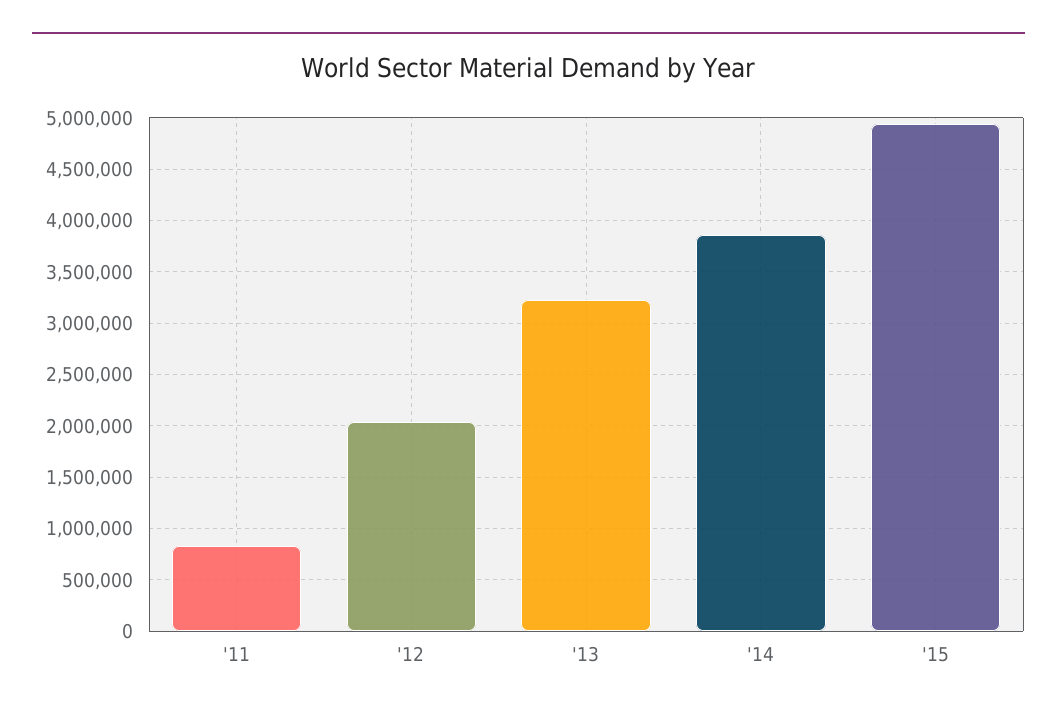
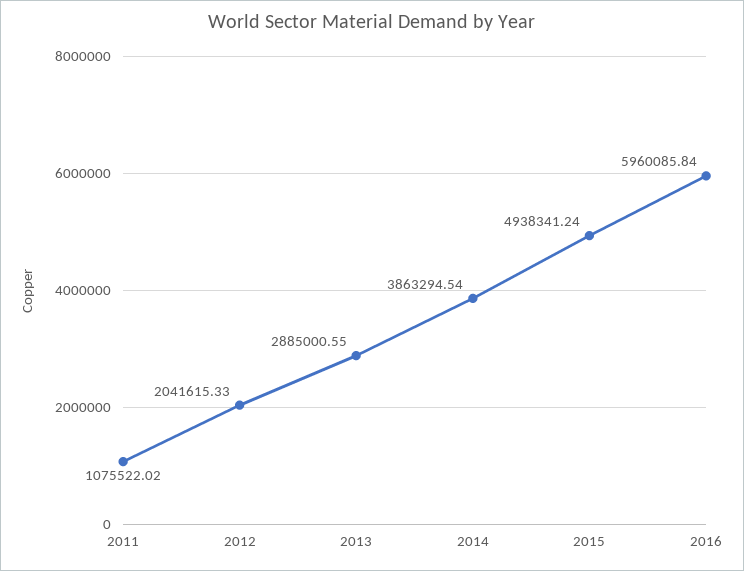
'11: 800000 -> 1075522.02
'13: 3200000 -> 2885000.55
2016: none -> 5960085.84

